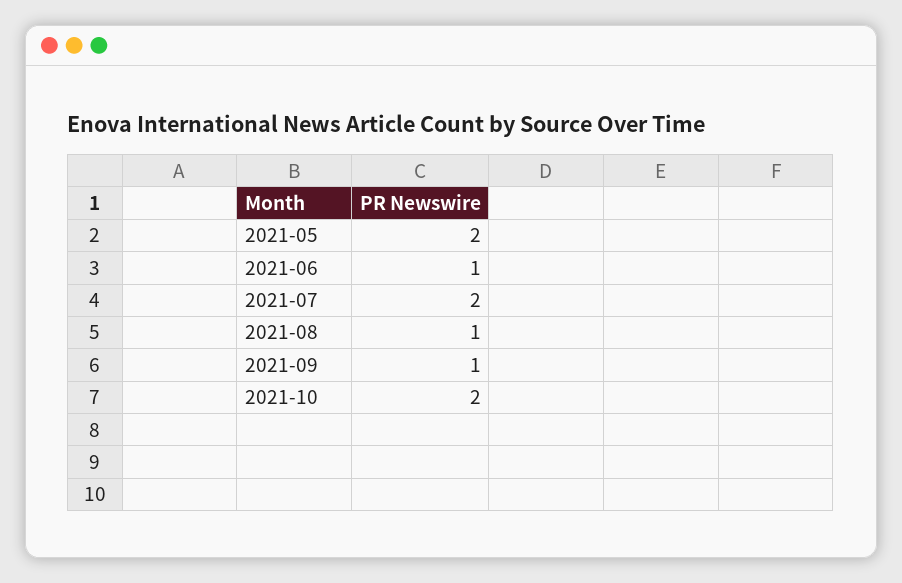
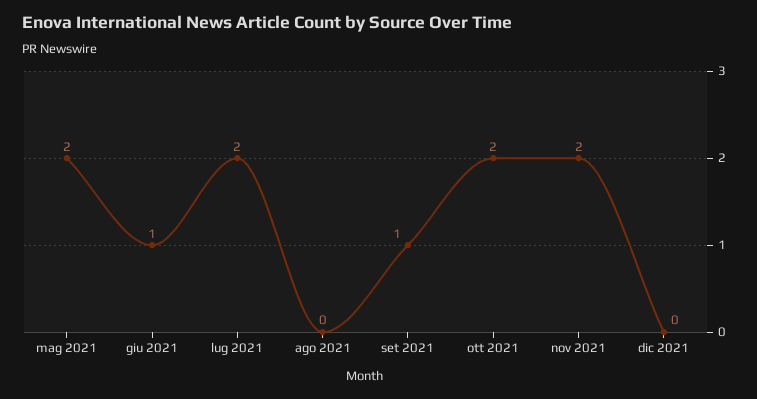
2021-08: 1 -> 0
nov 2021: none -> 2
dic 2021: none -> 0

